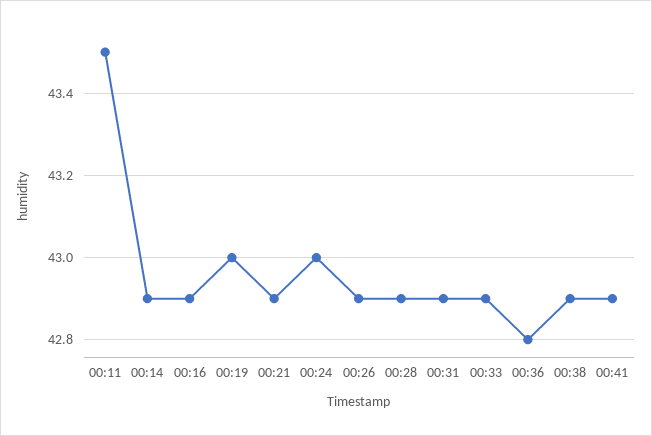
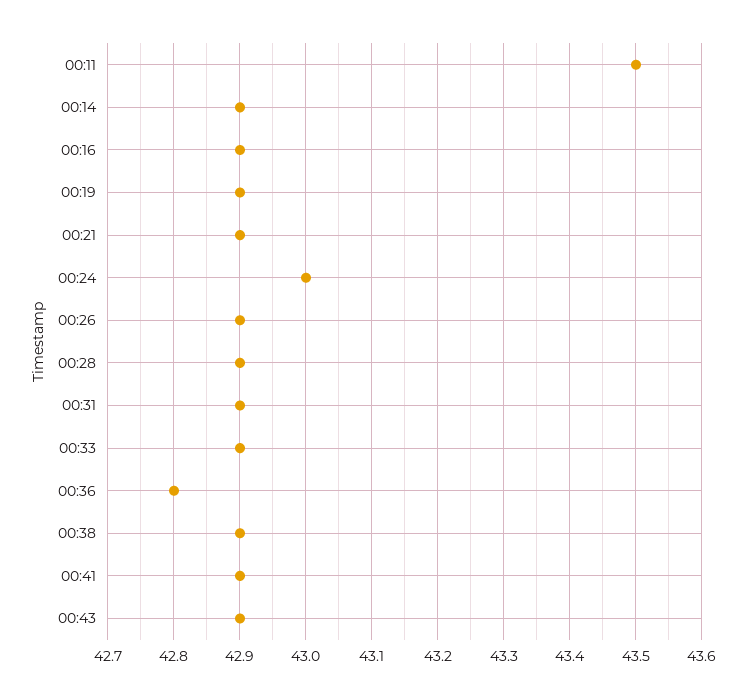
00:19: 43 -> 42.9
00:43: none -> 42.9

